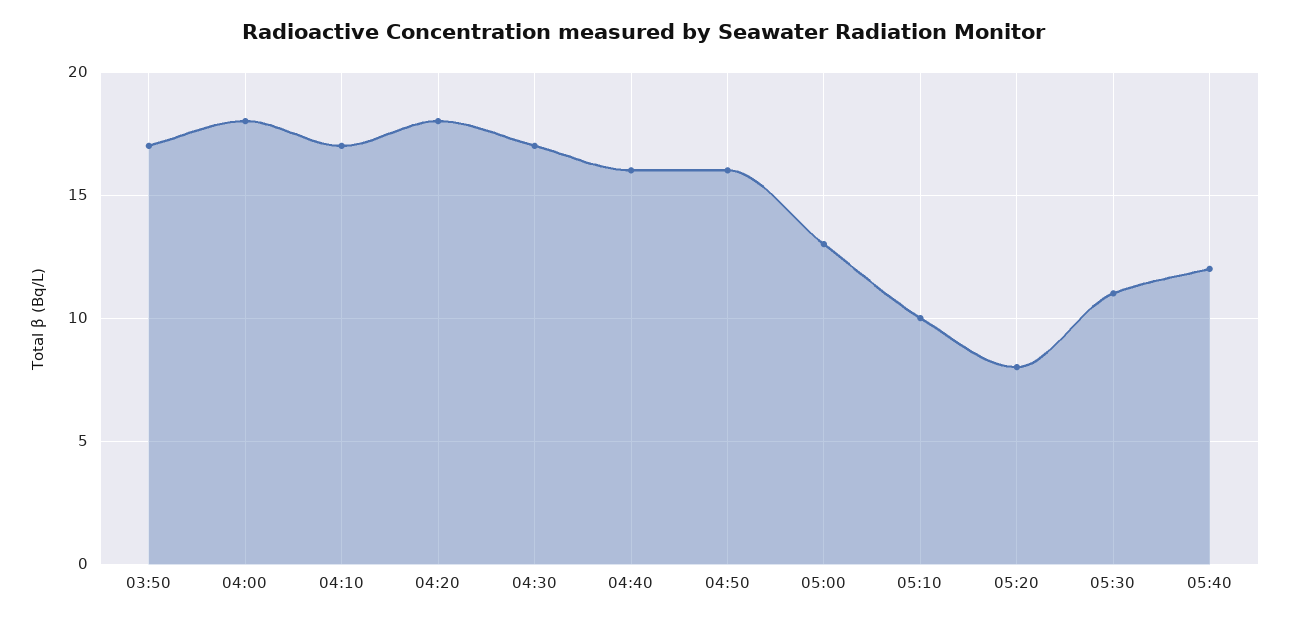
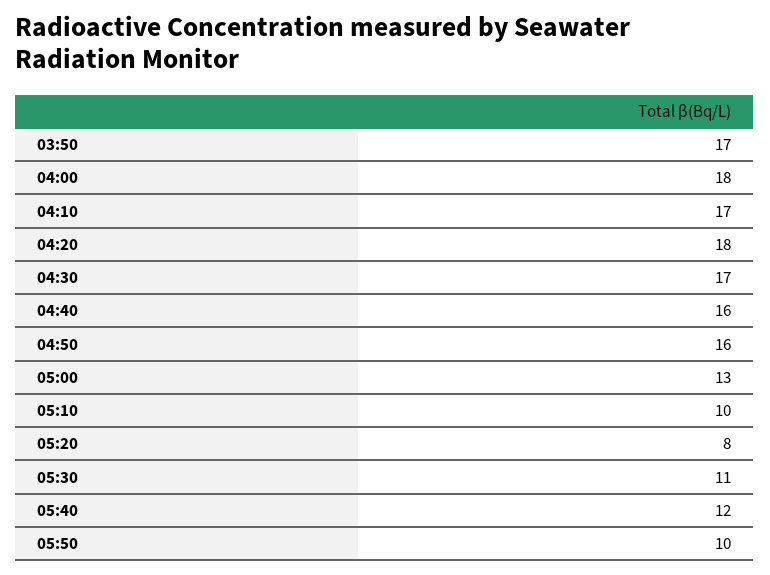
05:50: none -> 10

